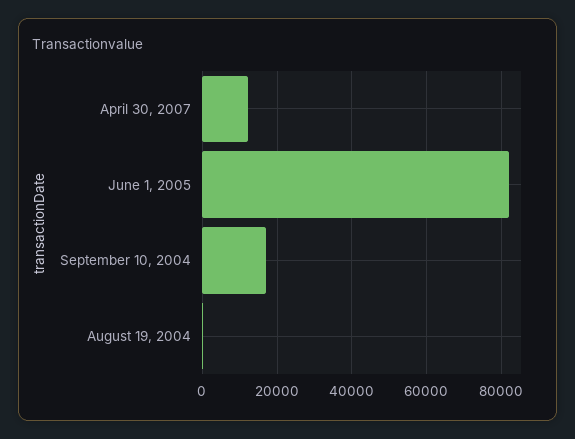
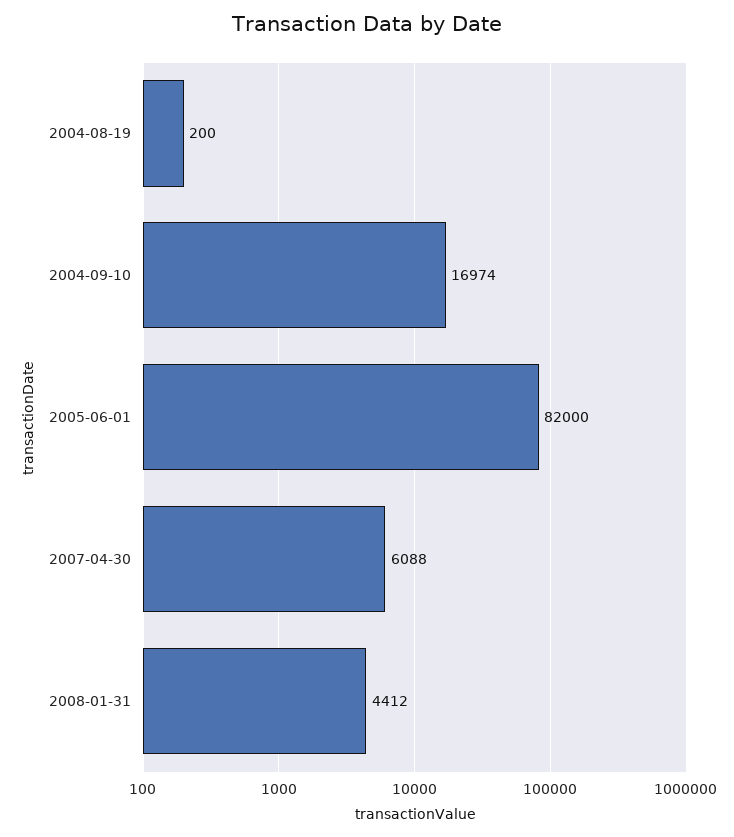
April 30, 2007: 12000 -> 6088
2008-01-31: none -> 4412

